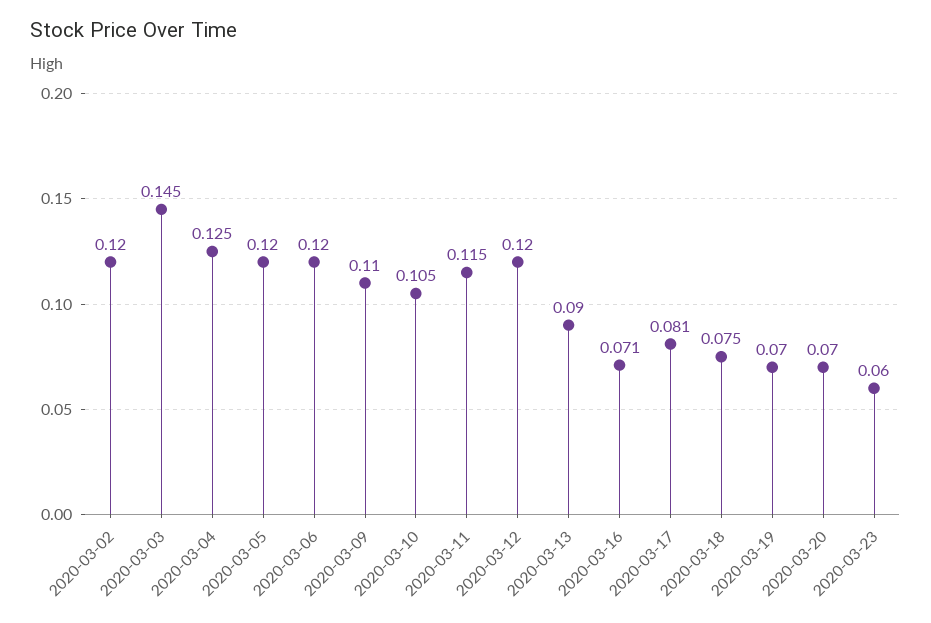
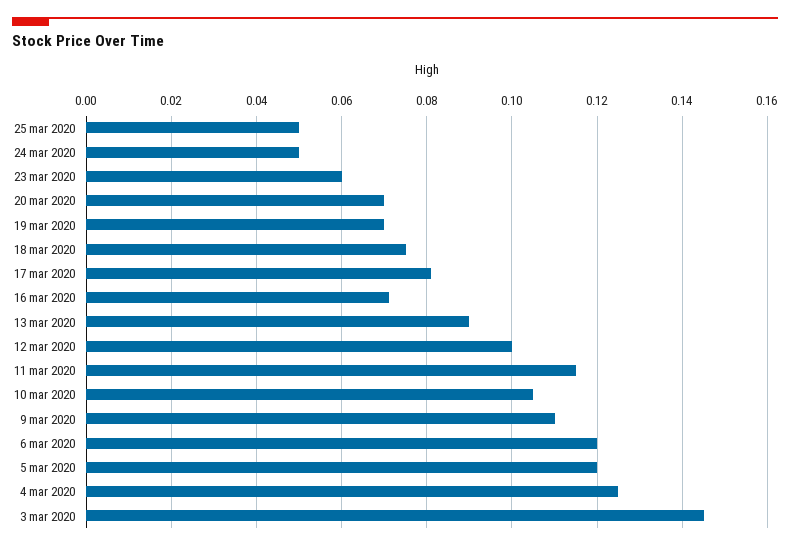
2020-03-02: 0.12 -> none
2020-03-12: 0.12 -> 0.1
25 mar 2020: none -> 0.05
24 mar 2020: none -> 0.05

